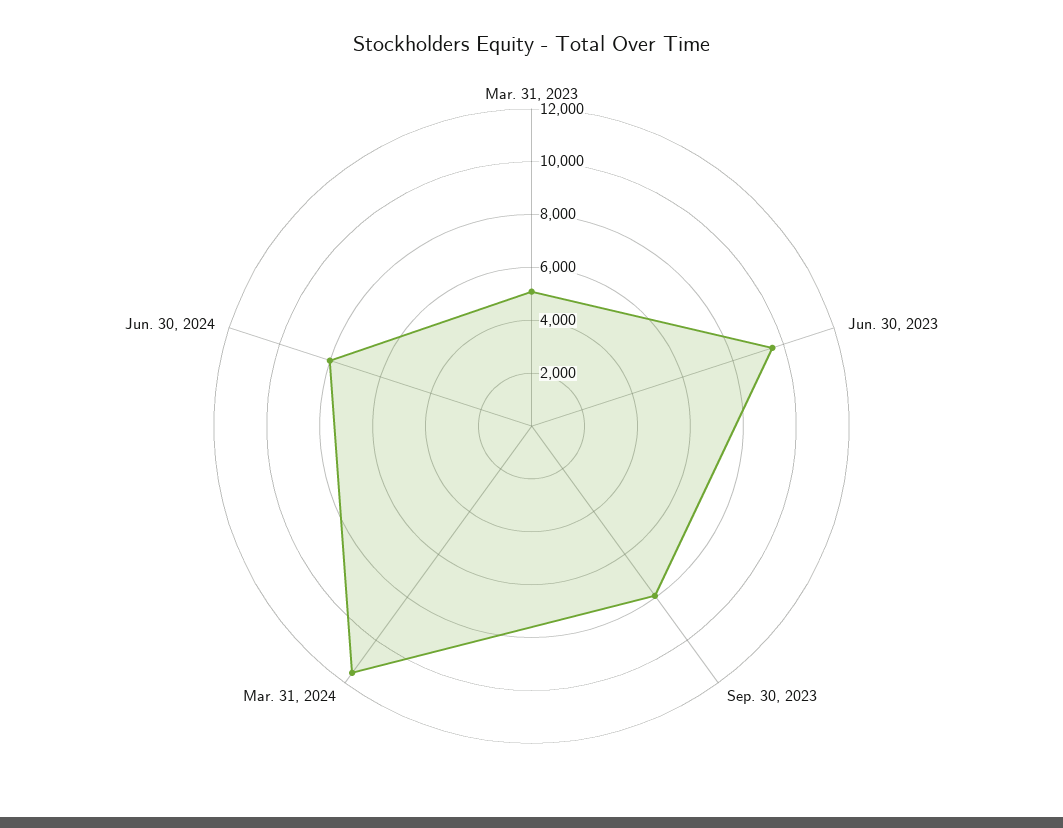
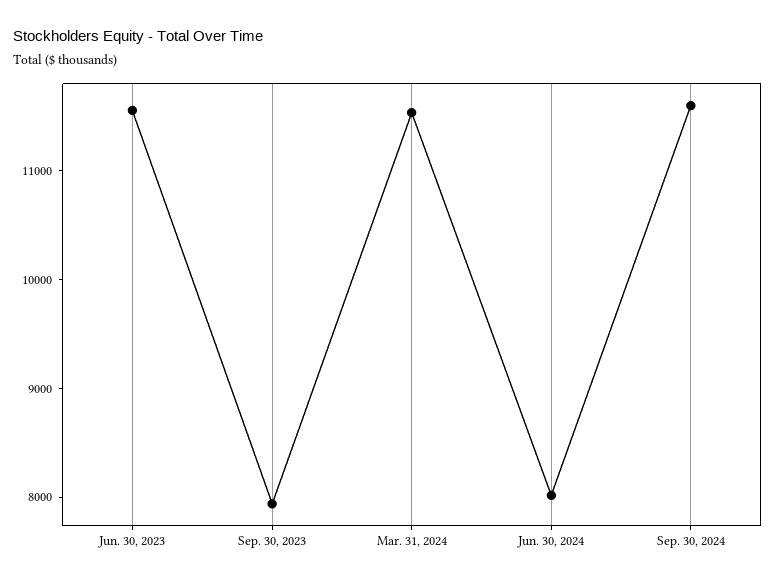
Mar. 31, 2023: 5000 -> none
Jun. 30, 2023: 9500 -> 11600
Sep. 30, 2024: none -> 11600

